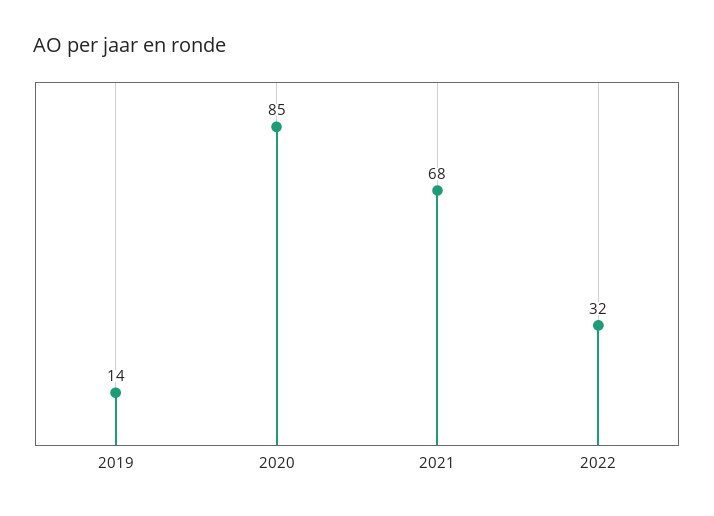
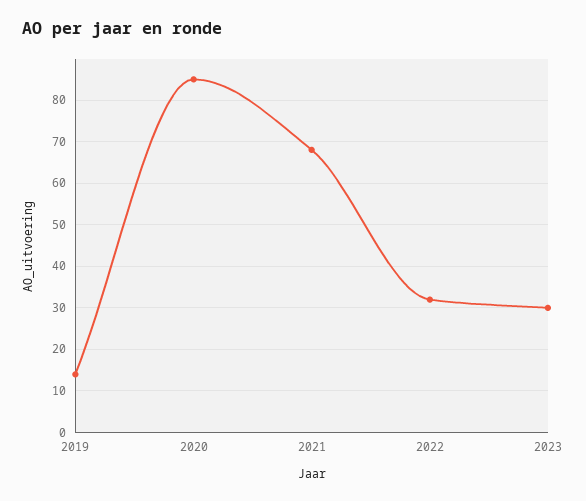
2023: none -> 30

